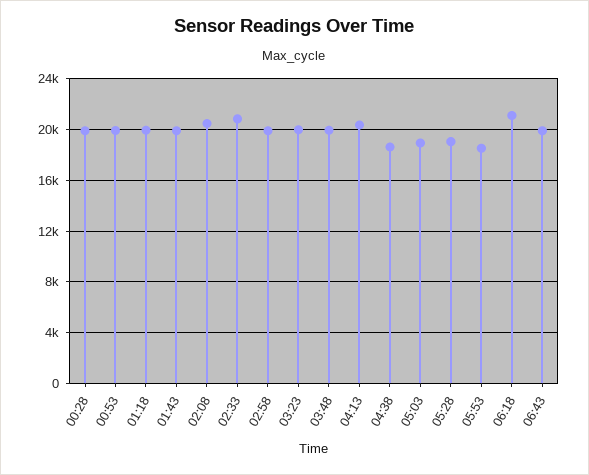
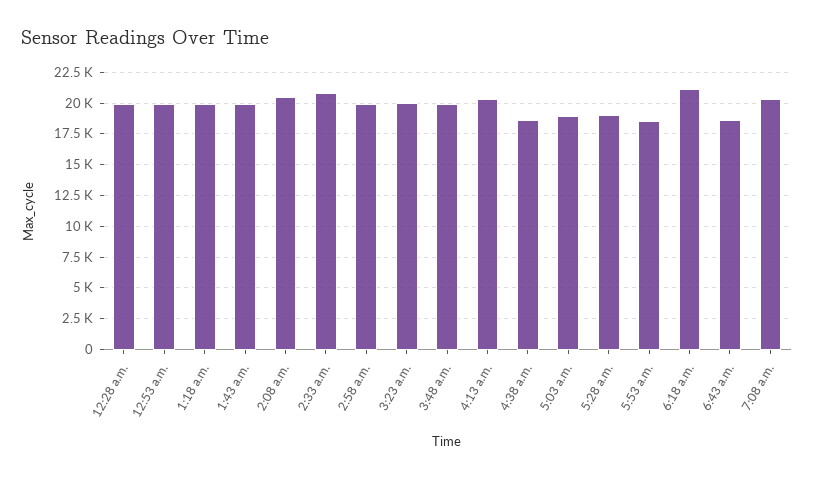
06:43: 20000 -> 18500
7:08 a.m.: none -> 20500

